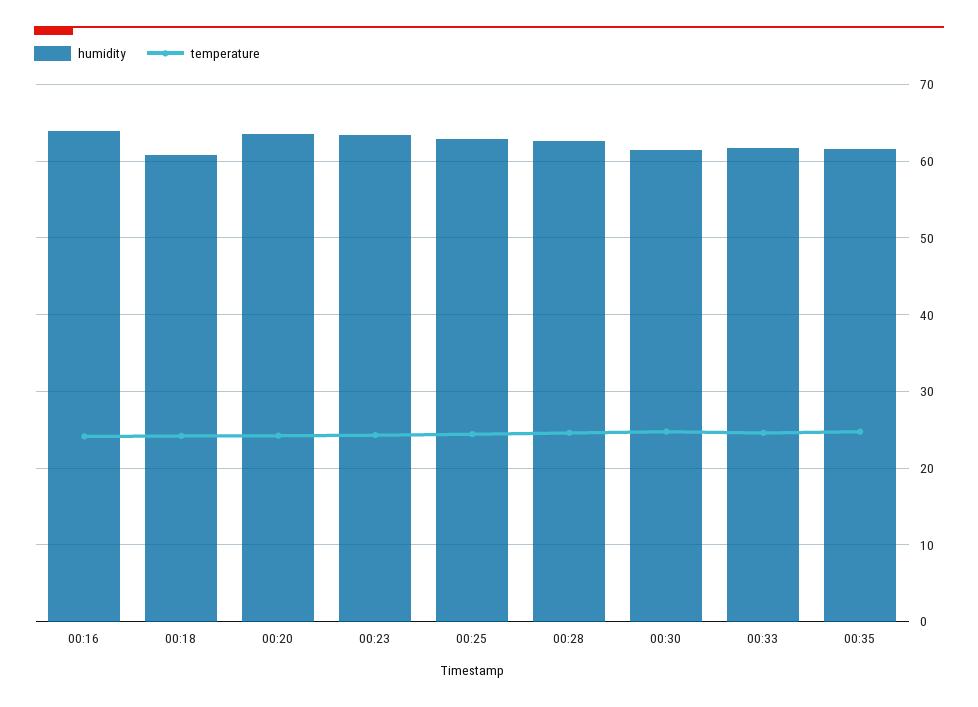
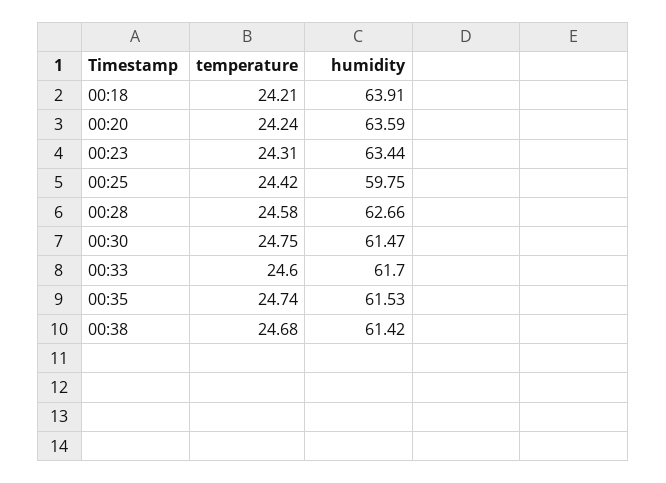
humidity, 00:16: 64 -> none
temperature, 00:16: 24 -> none
humidity, 00:18: 61 -> 63.91
humidity, 00:25: 63 -> 59.75
temperature, 00:38: none -> 24.68
humidity, 00:38: none -> 61.42

